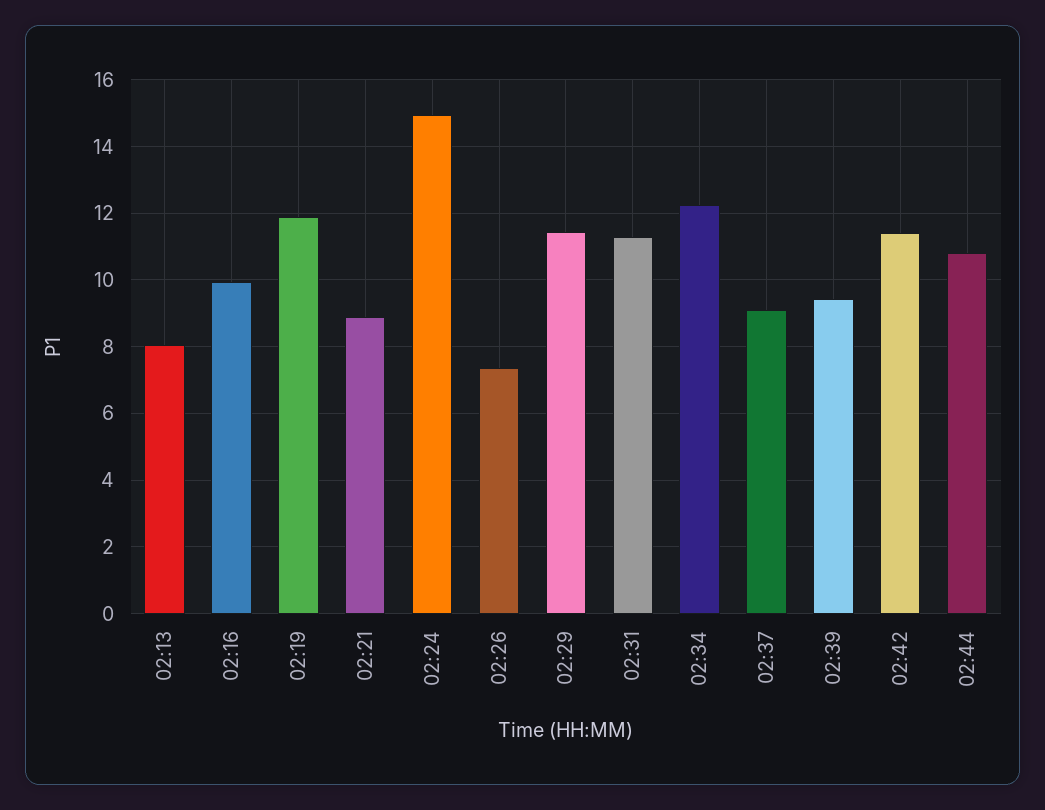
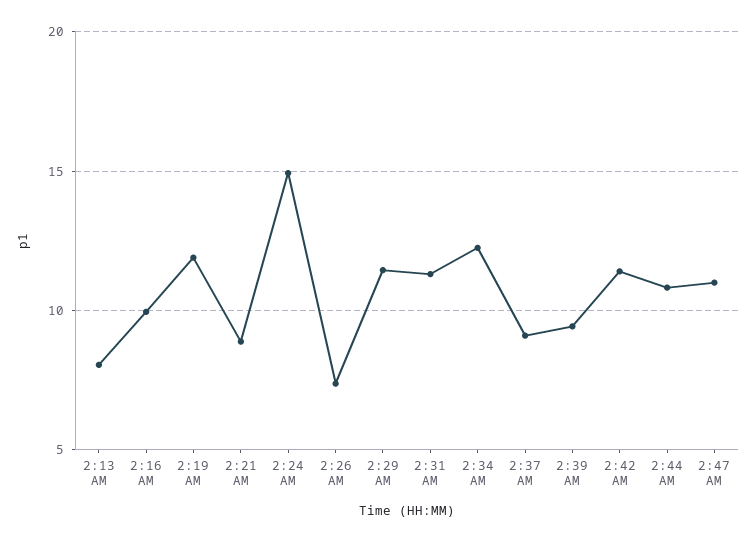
2:47 AM: none -> 11

